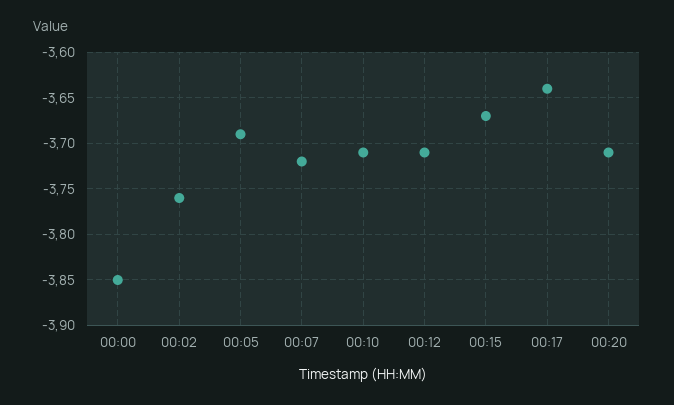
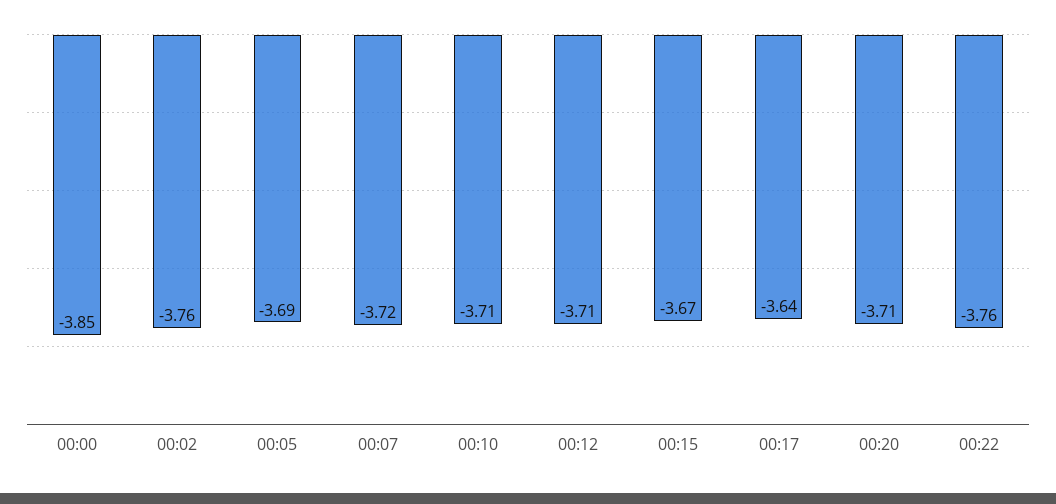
00:22: none -> -3.76

